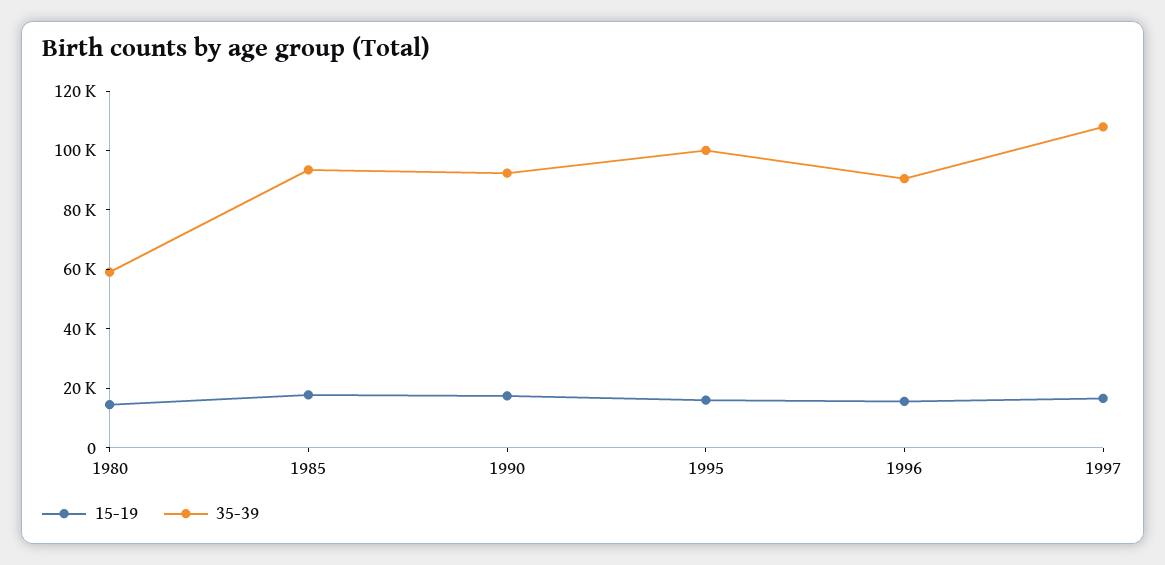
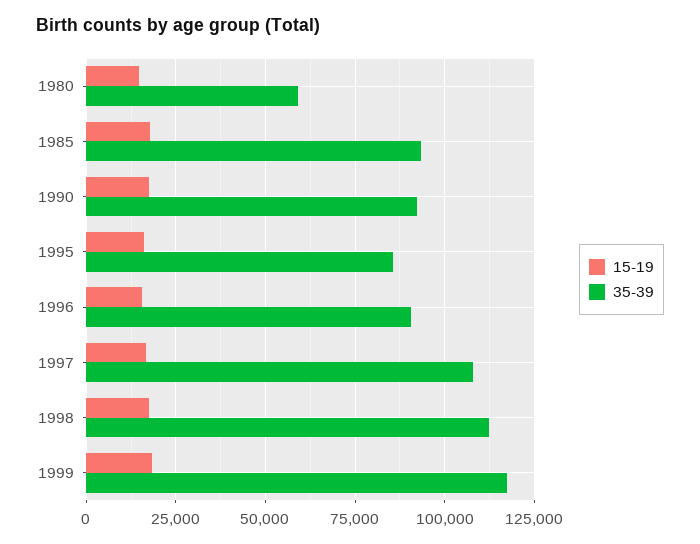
35-39, 1995: 100000 -> 85000
15-19, 1998: none -> 17500
35-39, 1998: none -> 112500
15-19, 1999: none -> 17500
35-39, 1999: none -> 117500

